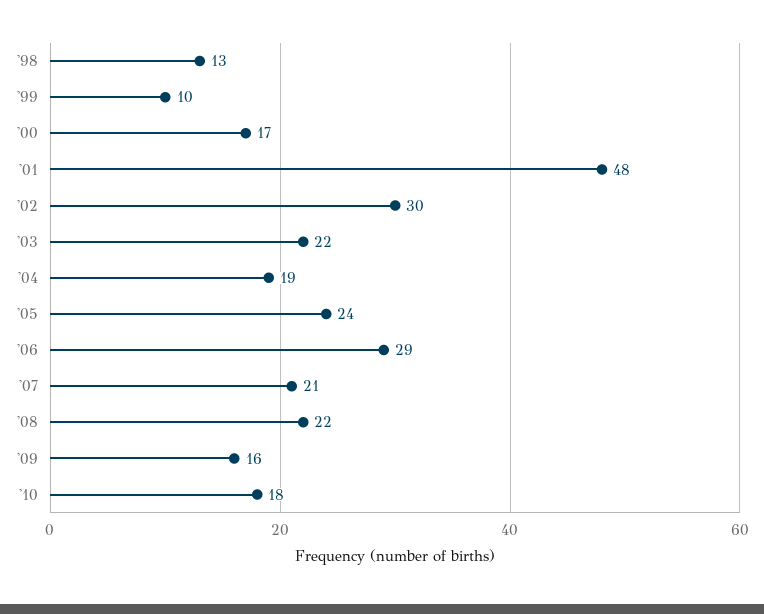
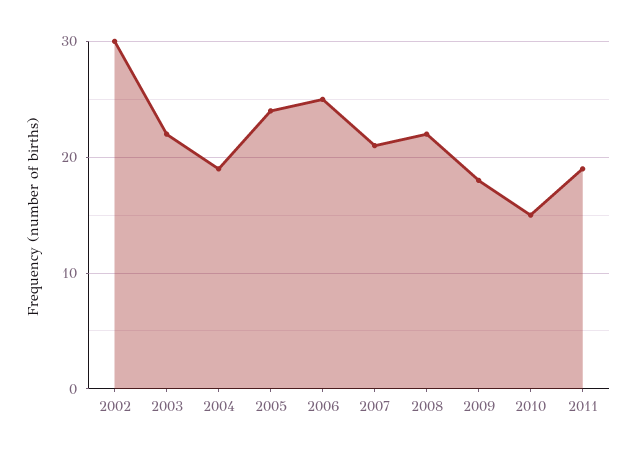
'98: 13 -> none
'99: 10 -> none
'00: 17 -> none
'01: 48 -> none
'06: 29 -> 25
'09: 16 -> 18
'10: 18 -> 15
2011: none -> 19

